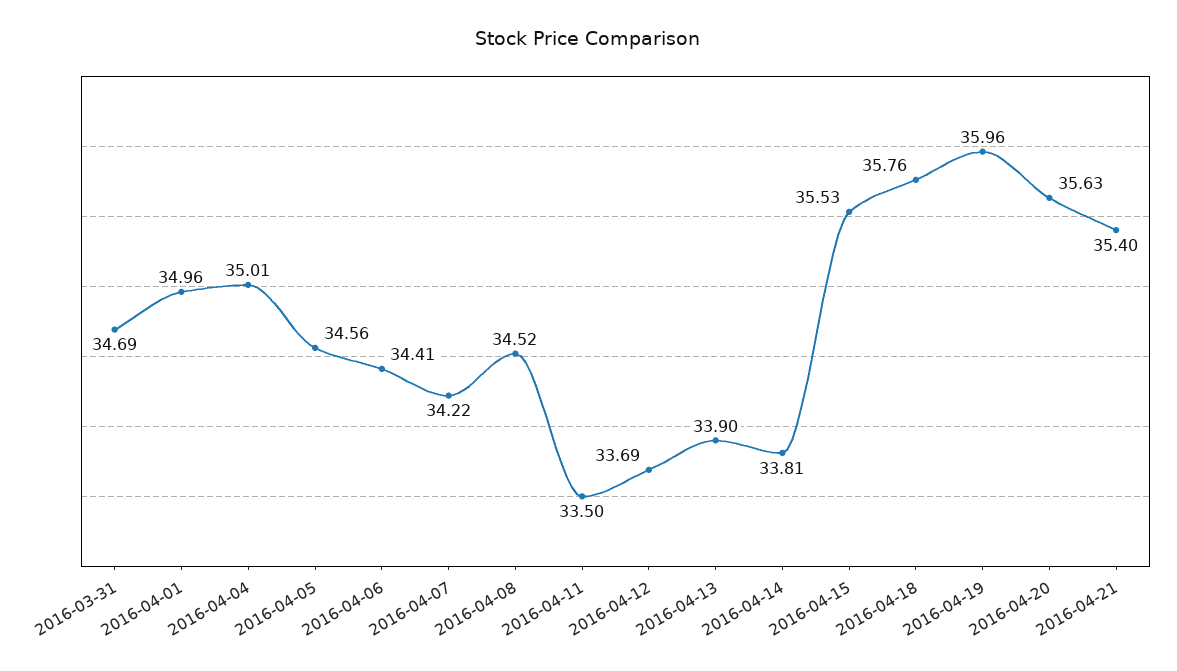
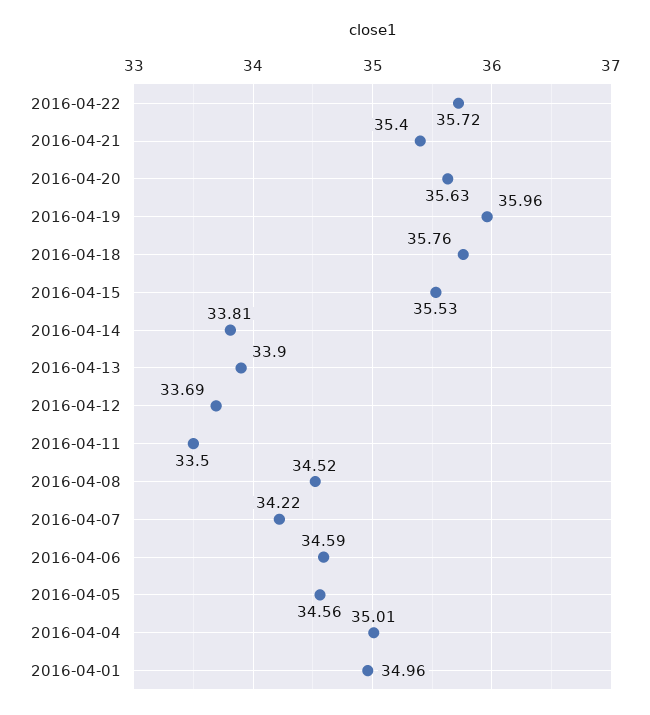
2016-03-31: 34.69 -> none
2016-04-06: 34.41 -> 34.59
2016-04-22: none -> 35.72

